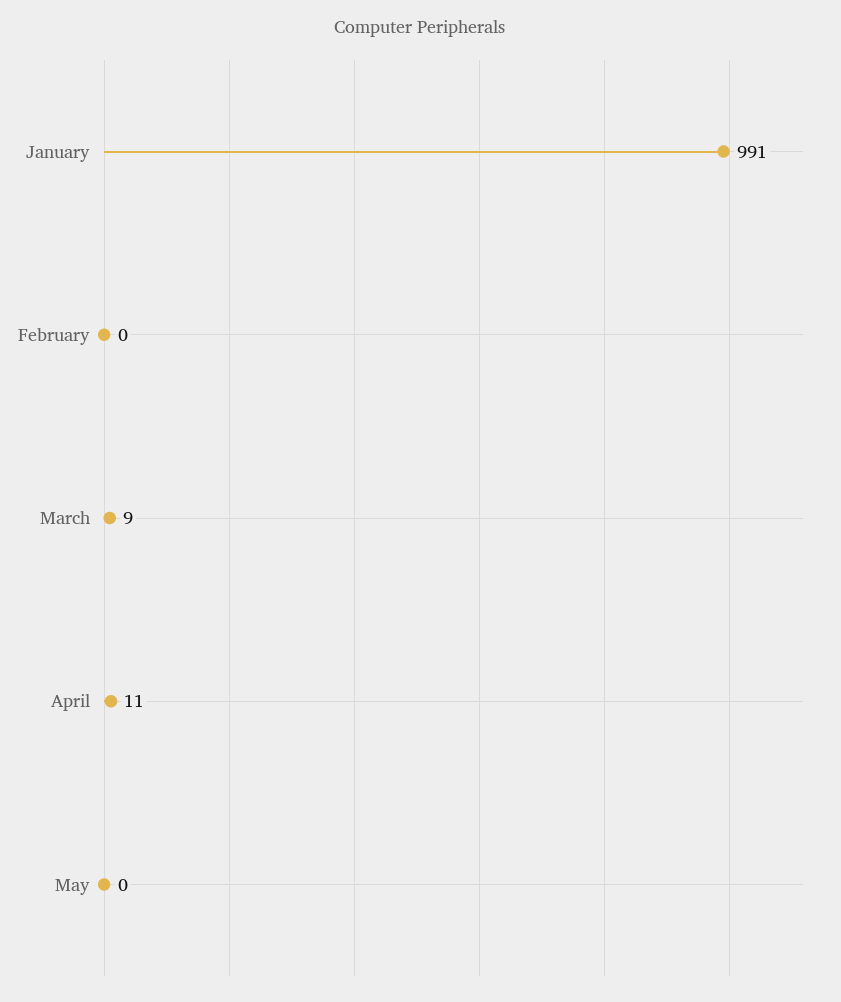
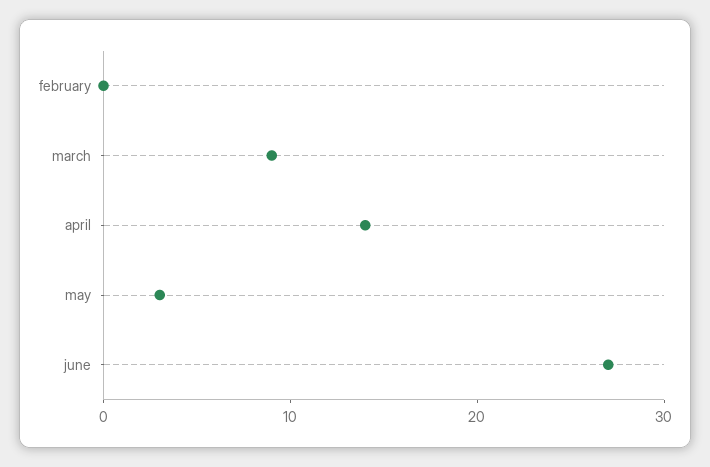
January: 991 -> none
April: 11 -> 14
May: 0 -> 3
june: none -> 27

